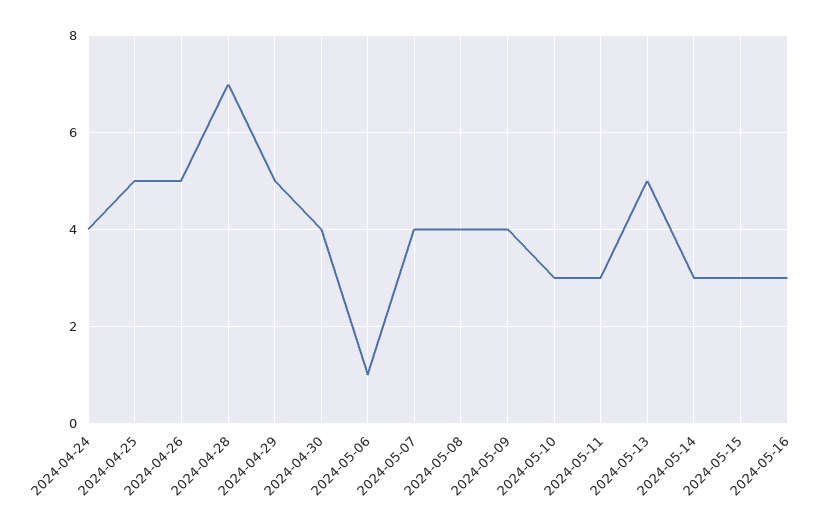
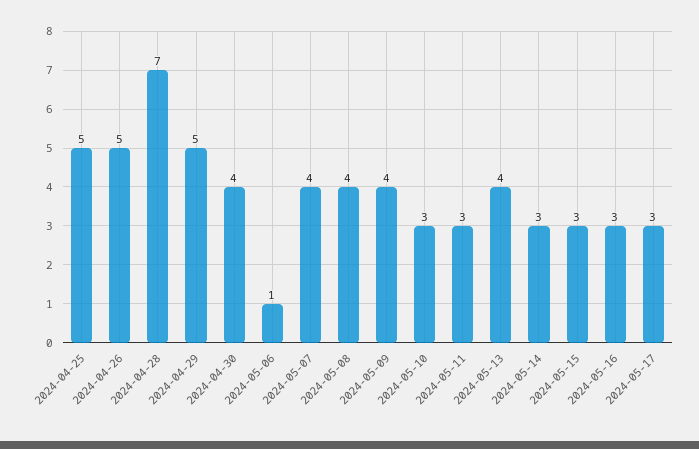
2024-04-24: 4 -> none
2024-05-13: 5 -> 4
2024-05-17: none -> 3

